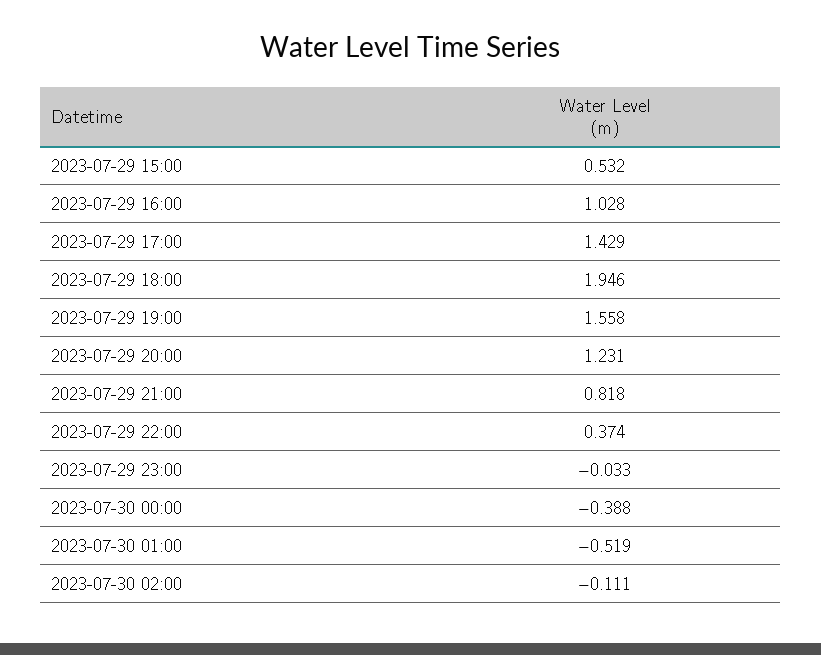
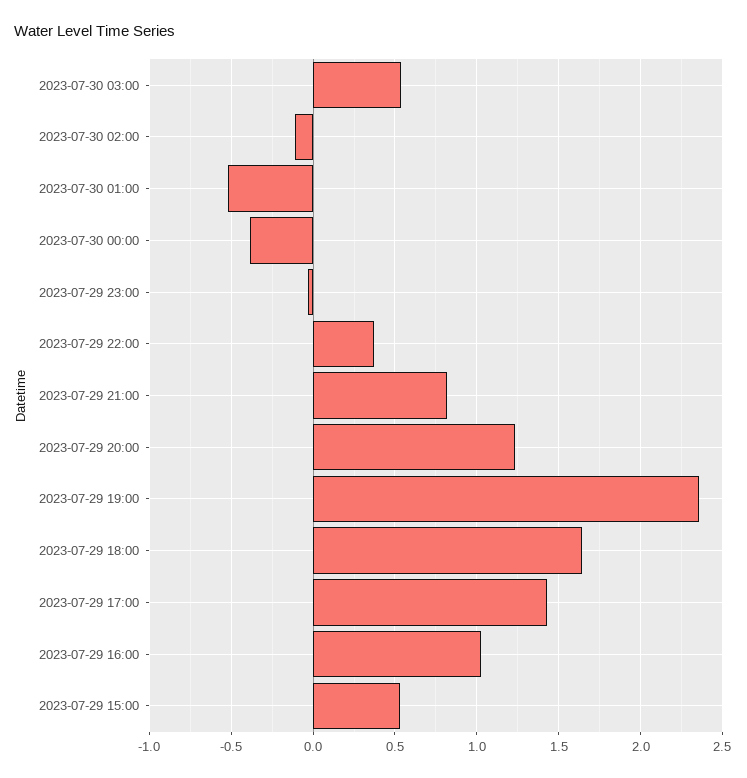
2023-07-29 18:00: 1.946 -> 1.65
2023-07-29 19:00: 1.558 -> 2.35
2023-07-30 03:00: none -> 0.55

